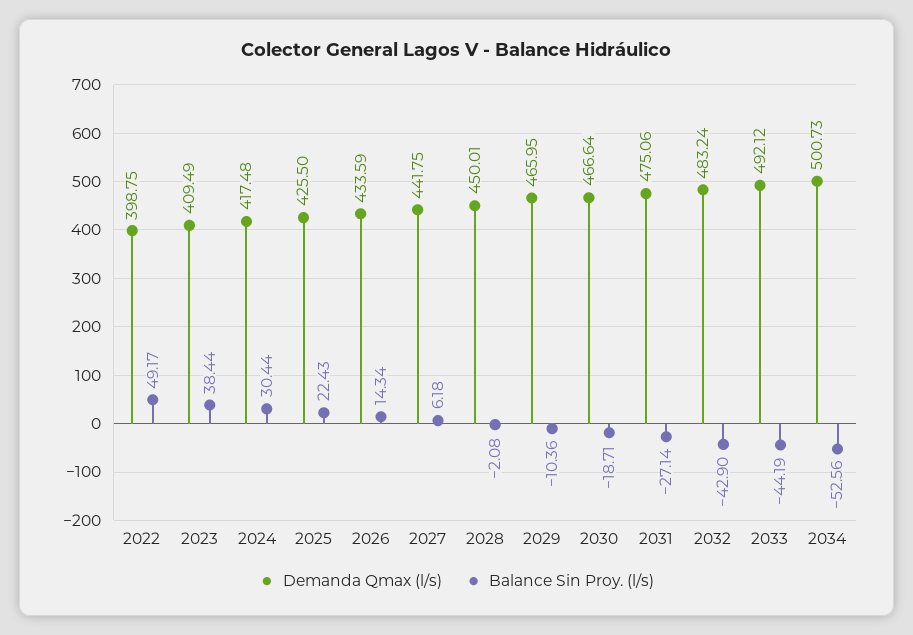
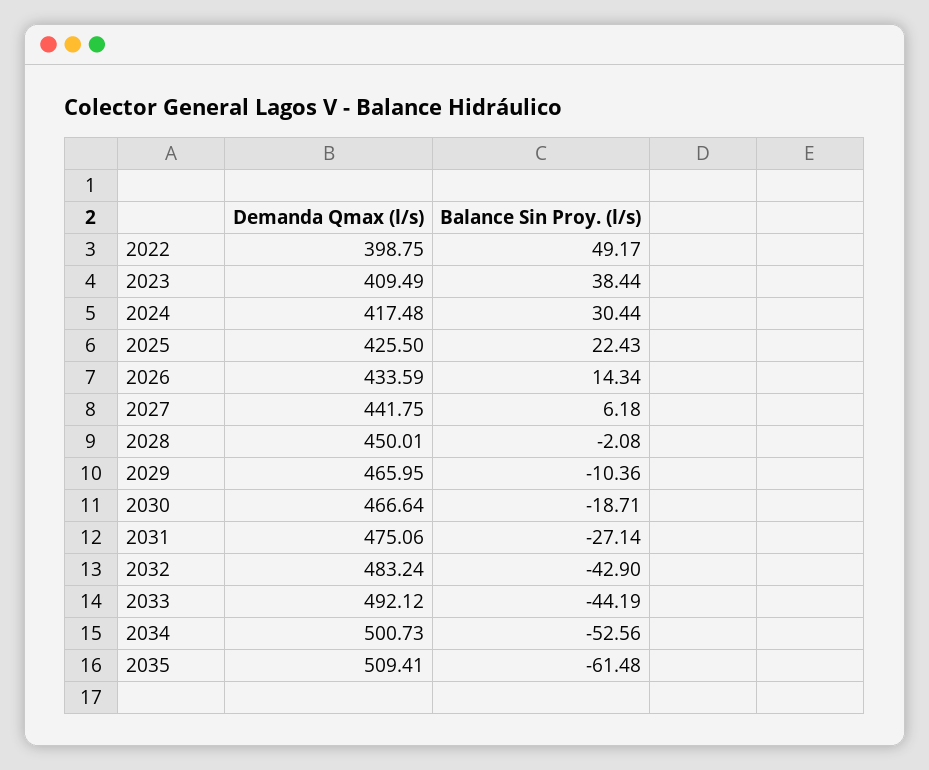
Demanda Qmax (l/s), 2035: none -> 509.41
Balance Sin Proy. (l/s), 2035: none -> -61.48

